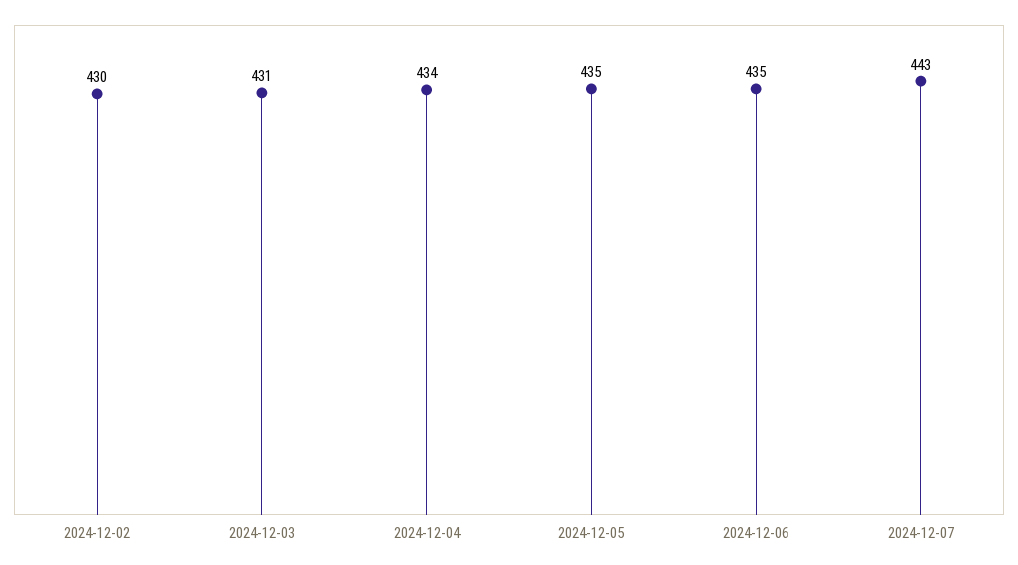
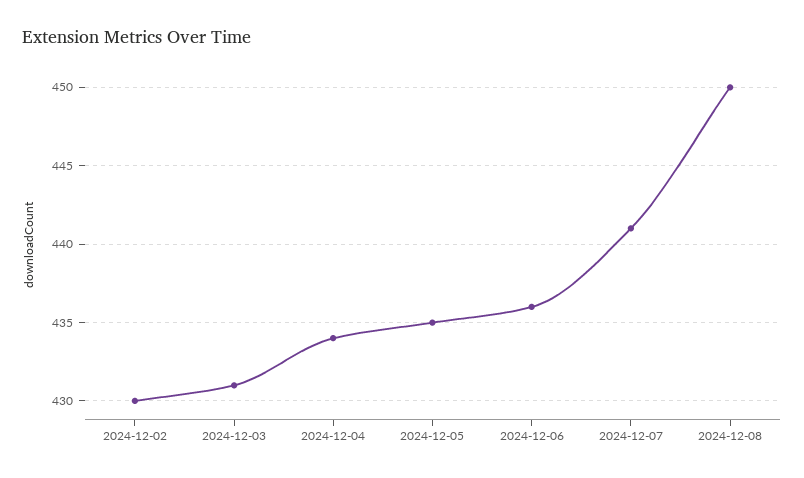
2024-12-06: 435 -> 436
2024-12-07: 443 -> 441
2024-12-08: none -> 450

